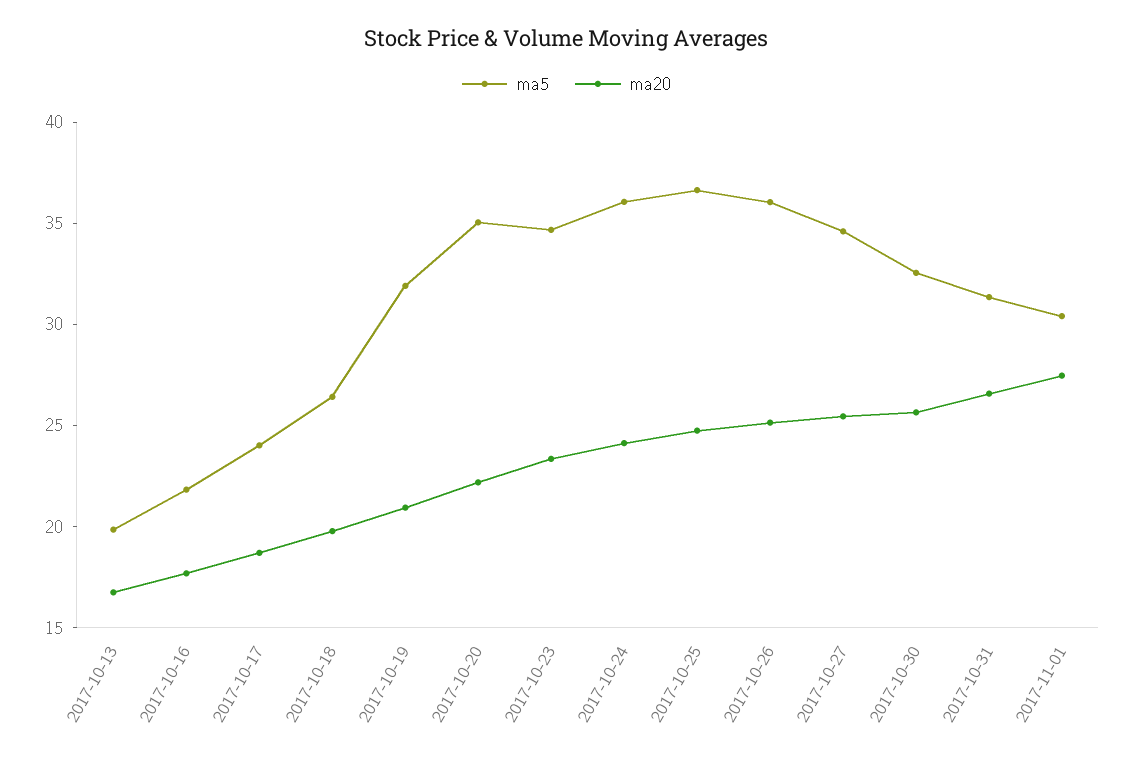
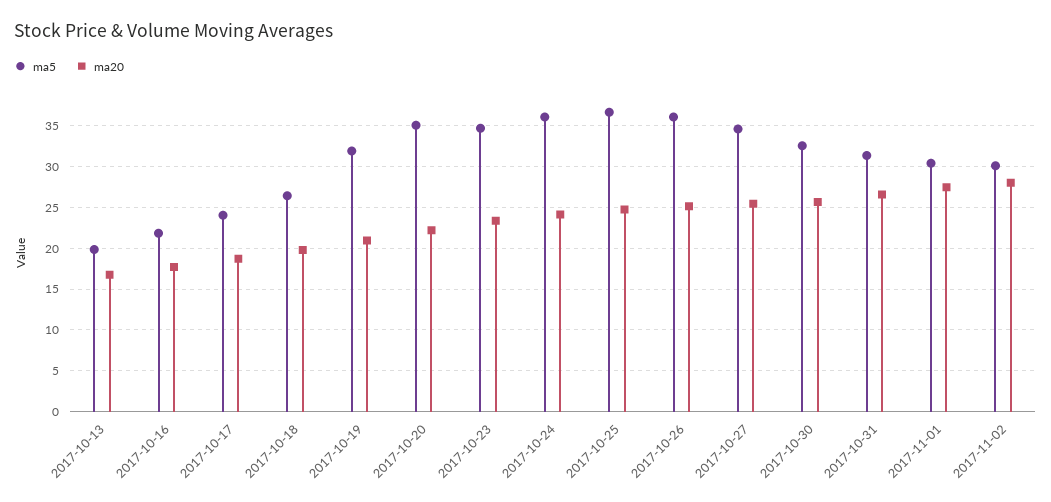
ma5, 2017-11-02: none -> 30
ma20, 2017-11-02: none -> 28

